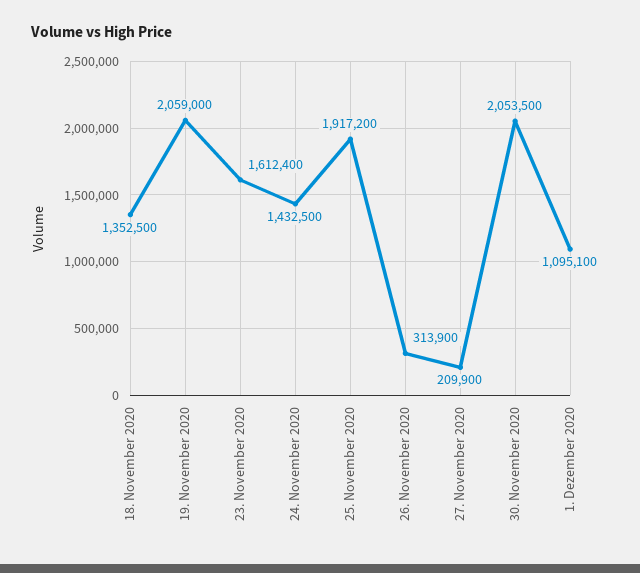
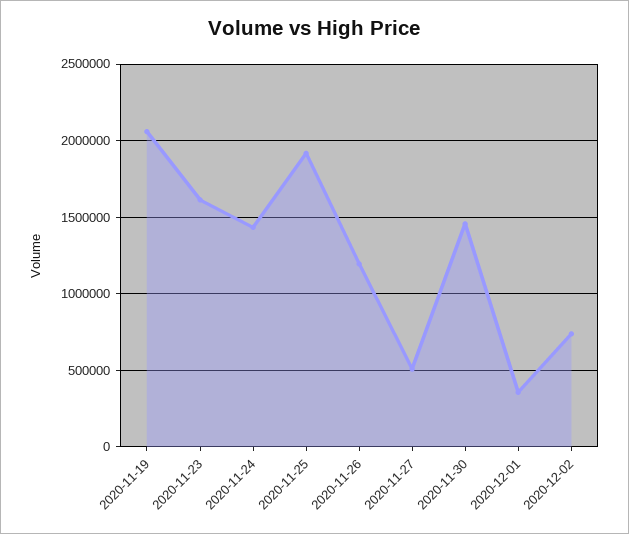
18. November 2020: 1352500 -> none
26. November 2020: 313900 -> 1200000
27. November 2020: 209900 -> 500000
30. November 2020: 2053500 -> 1450000
1. Dezember 2020: 1095100 -> 350000
2020-12-02: none -> 750000

